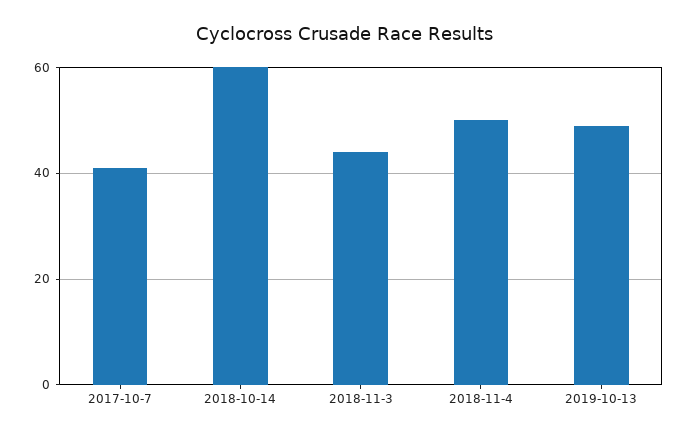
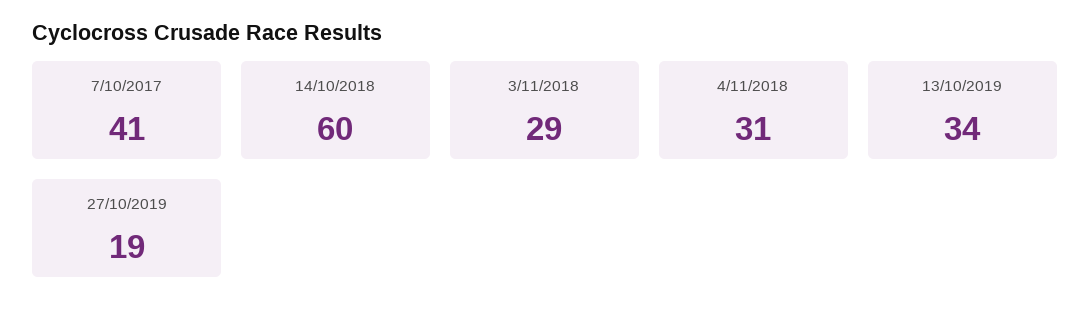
2018-11-3: 45 -> 29
2018-11-4: 50 -> 31
2019-10-13: 50 -> 34
27/10/2019: none -> 19

